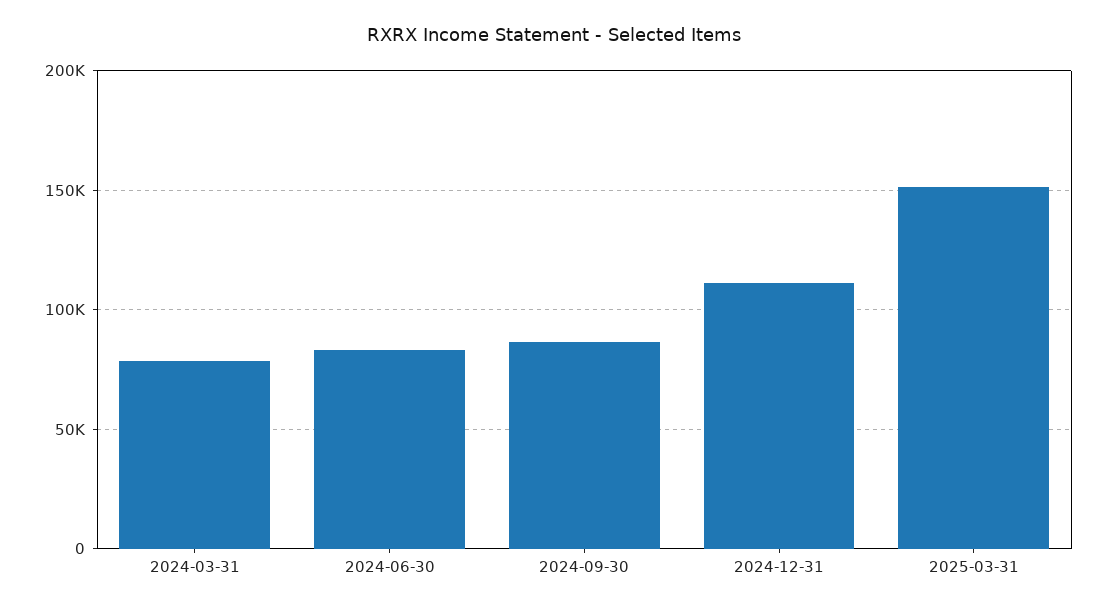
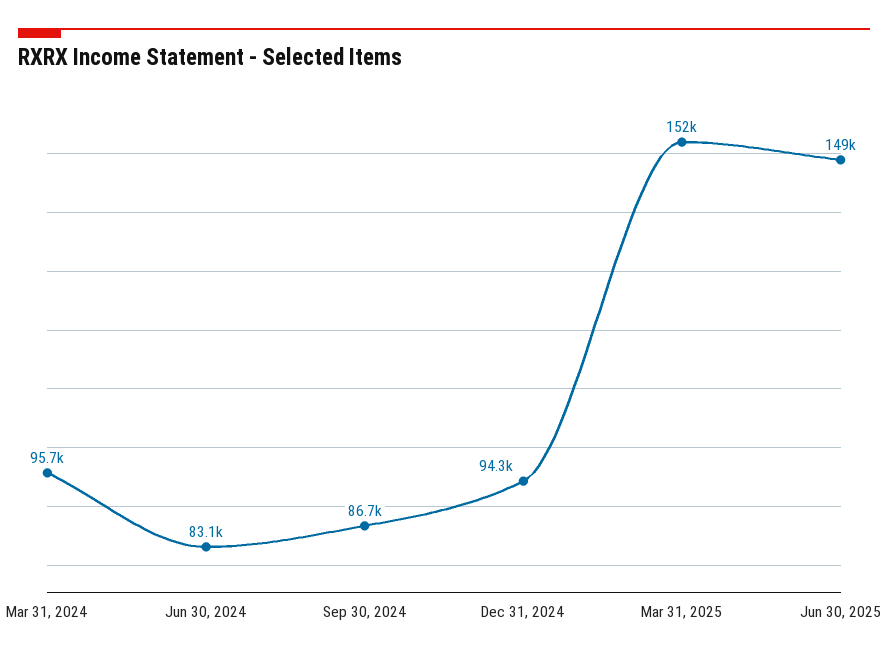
2024-03-31: 80000 -> 95700
2024-12-31: 110000 -> 94300
Jun 30, 2025: none -> 149000

